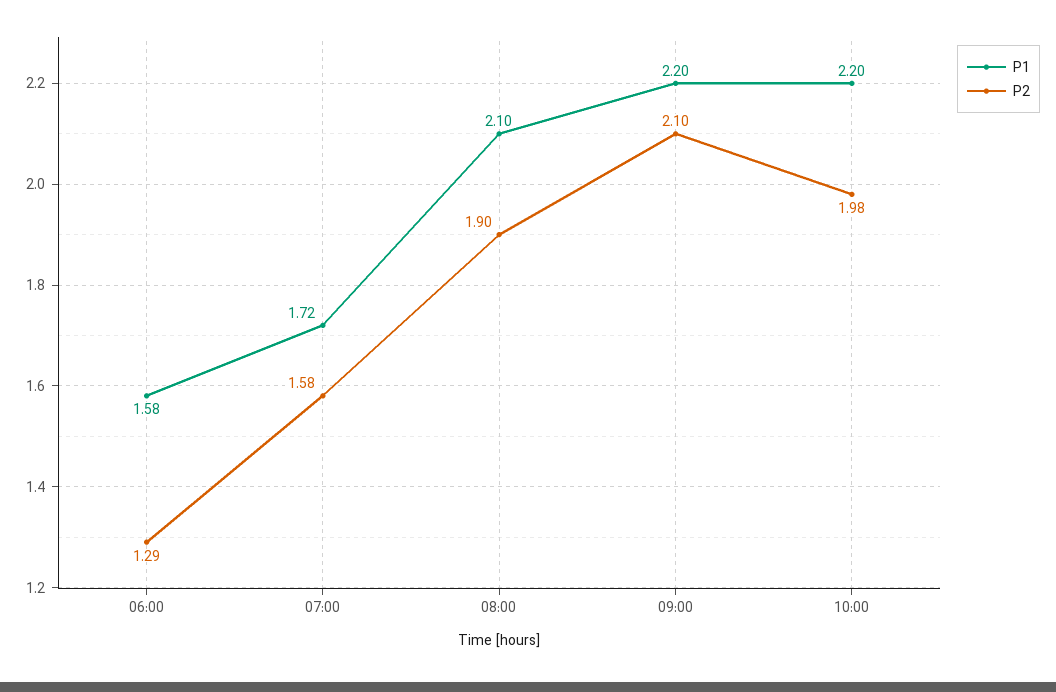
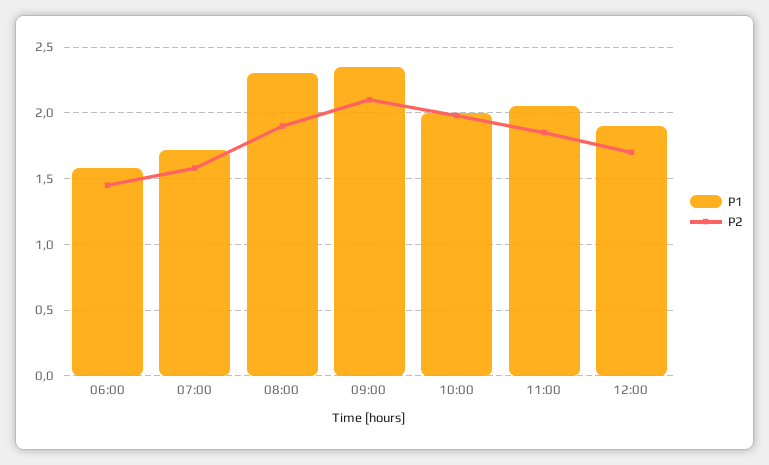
P2, 06:00: 1.29 -> 1.45
P1, 08:00: 2.1 -> 2.3
P1, 09:00: 2.2 -> 2.35
P1, 10:00: 2.2 -> 2
P1, 11:00: none -> 2.05
P2, 11:00: none -> 1.85
P1, 12:00: none -> 1.9
P2, 12:00: none -> 1.7

